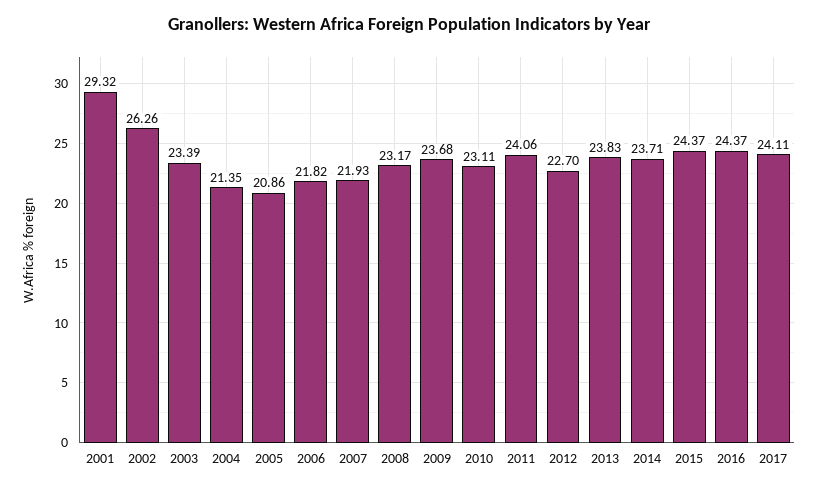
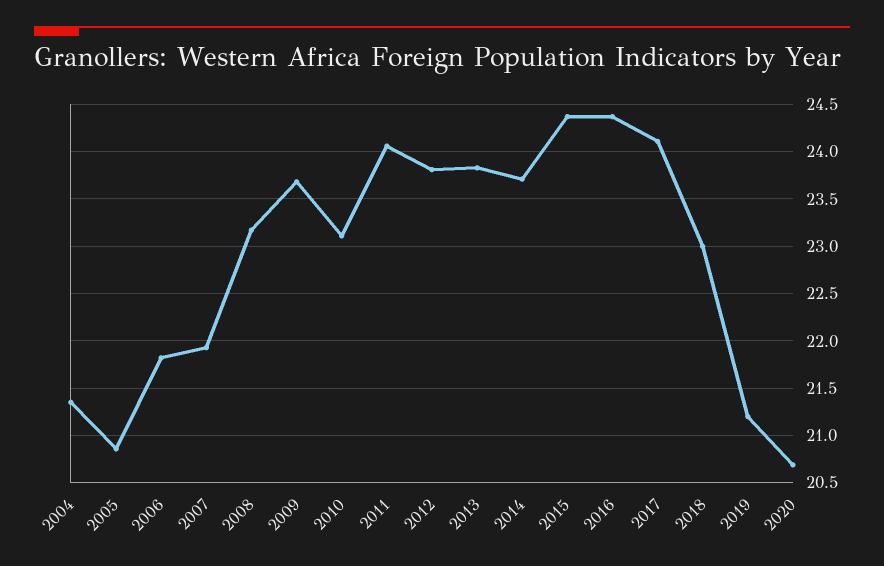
2001: 29.32 -> none
2002: 26.26 -> none
2003: 23.39 -> none
2012: 22.7 -> 23.8
2018: none -> 23
2019: none -> 21.2
2020: none -> 20.7

